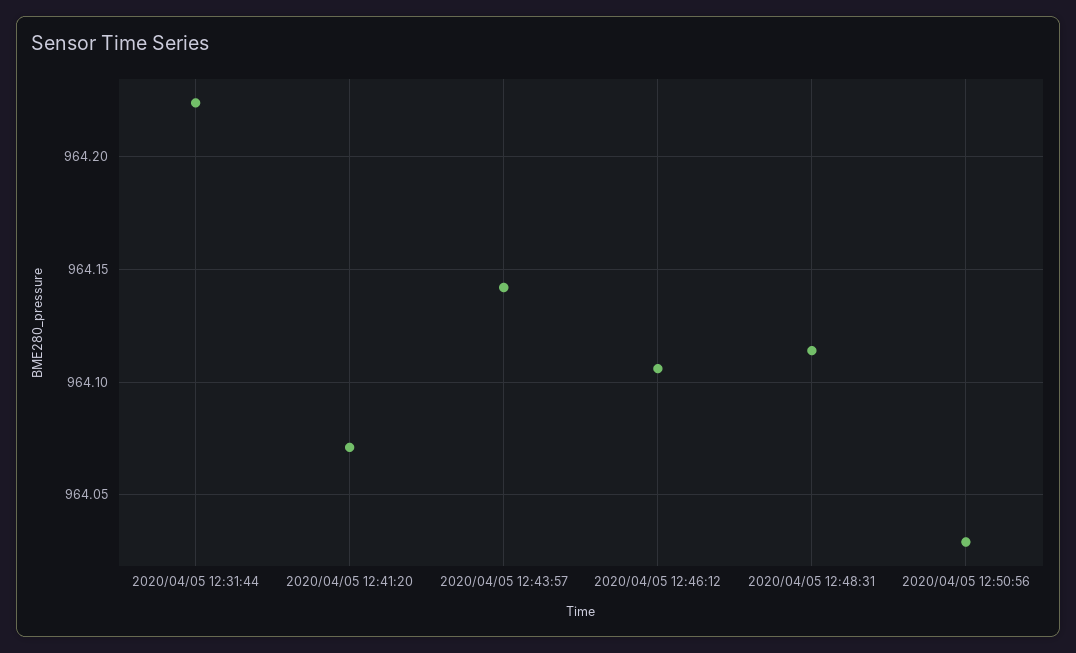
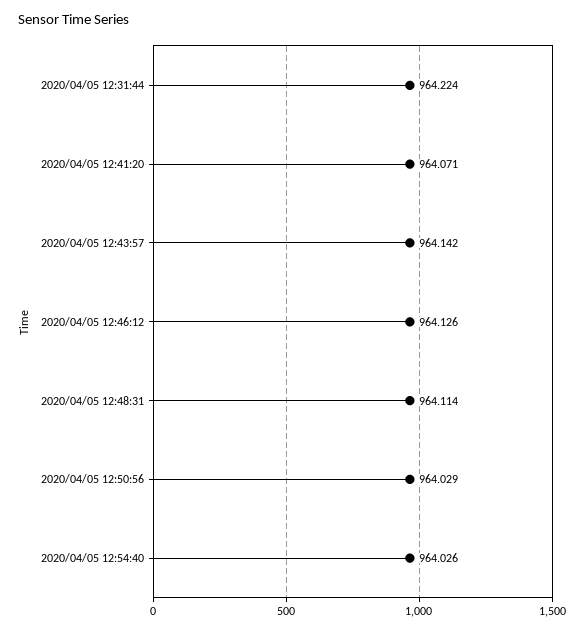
2020/04/05 12:46:12: 964.105 -> 964.126
2020/04/05 12:54:40: none -> 964.026

